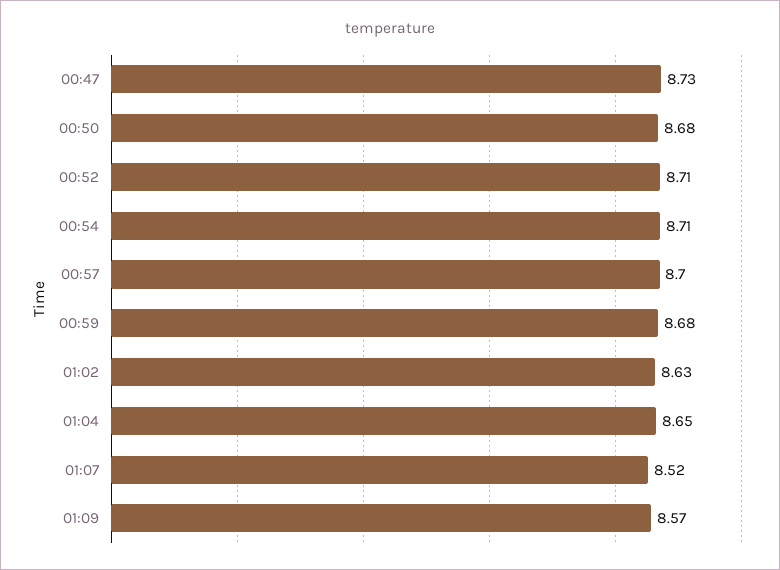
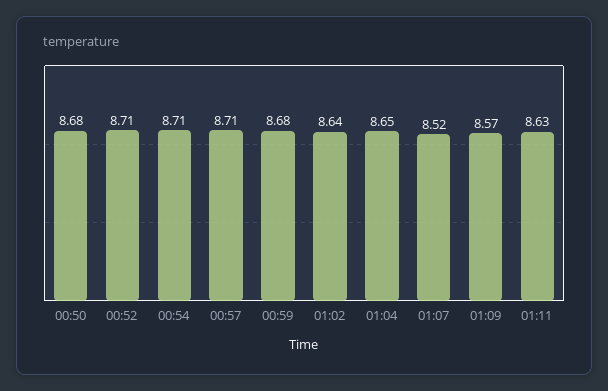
00:47: 8.73 -> none
00:57: 8.7 -> 8.71
01:02: 8.63 -> 8.64
01:11: none -> 8.63

